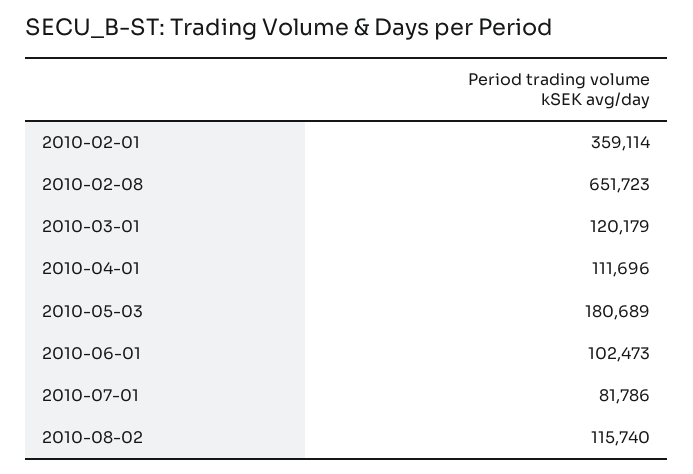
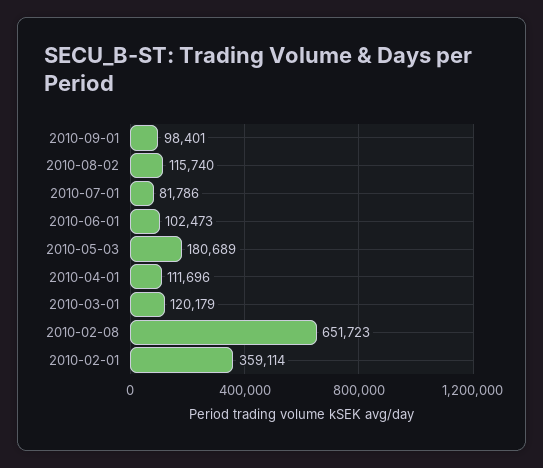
2010-09-01: none -> 98401

